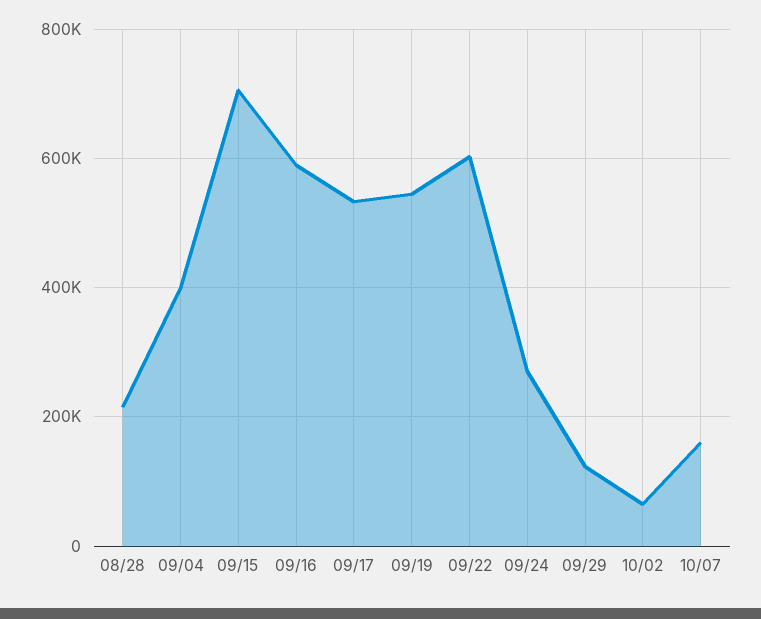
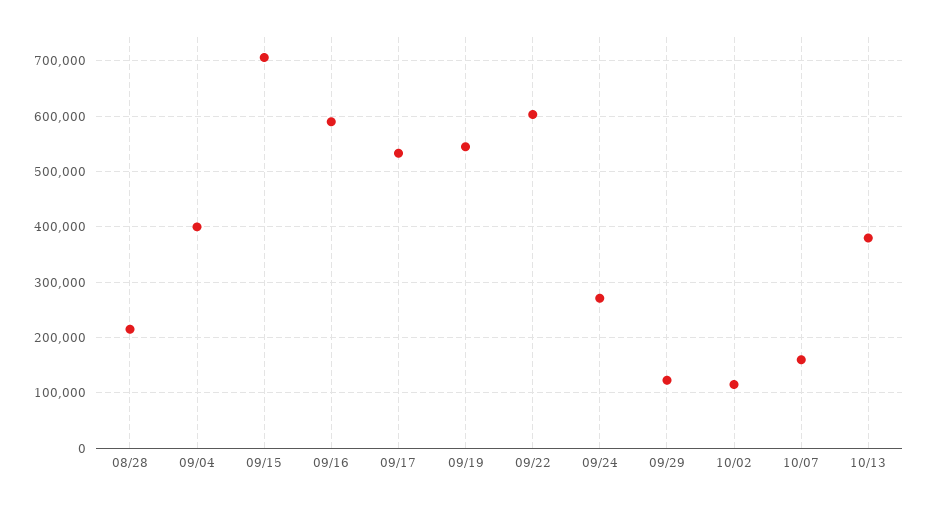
10/02: 60000 -> 120000
10/13: none -> 380000

